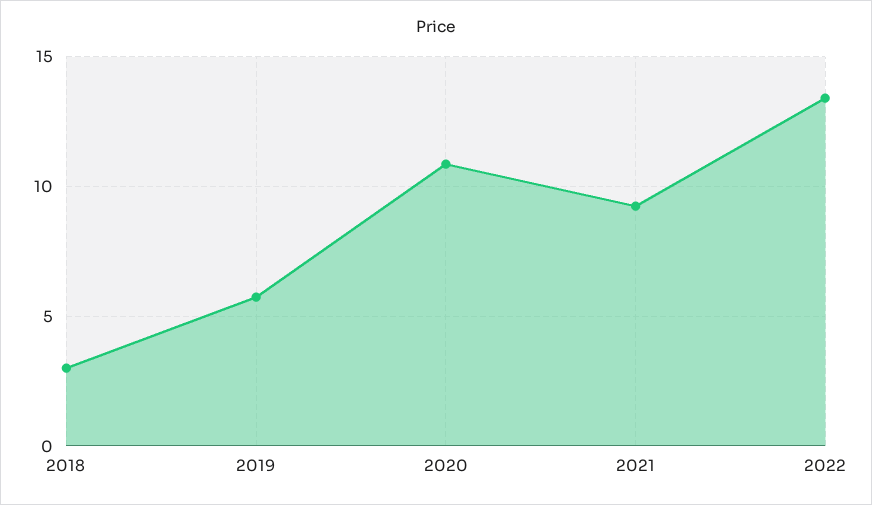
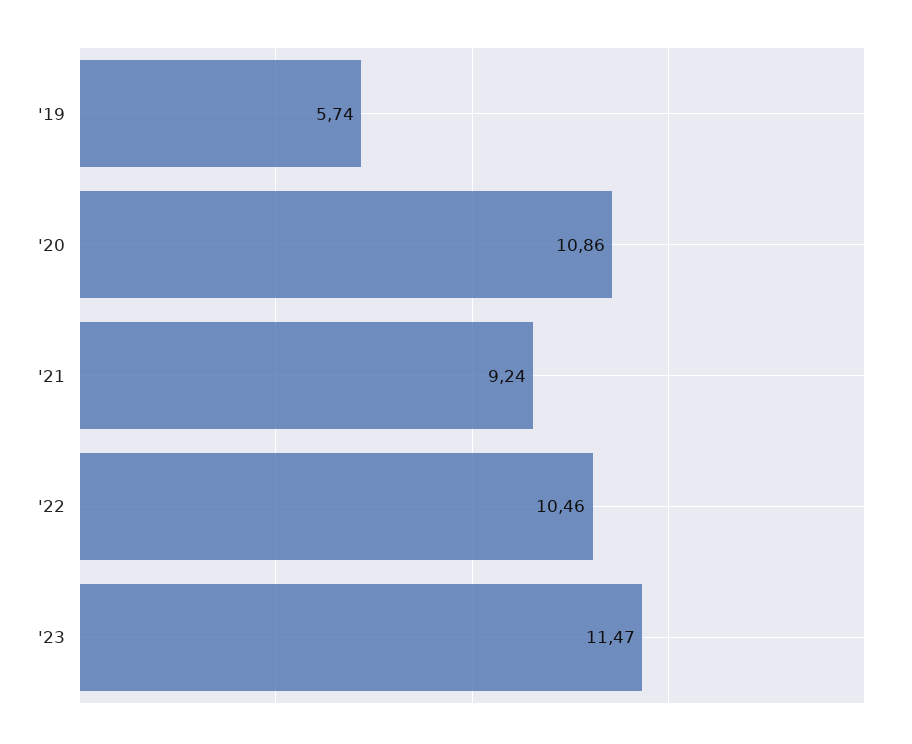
2018: 3 -> none
2022: 13.5 -> 10.46
'23: none -> 11.47

